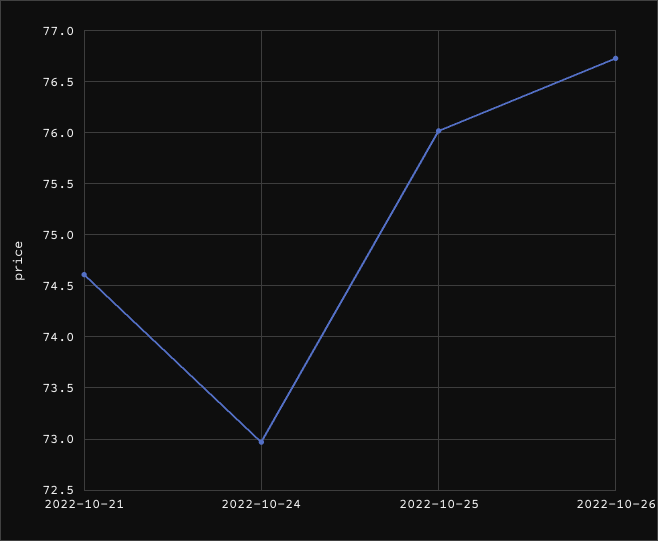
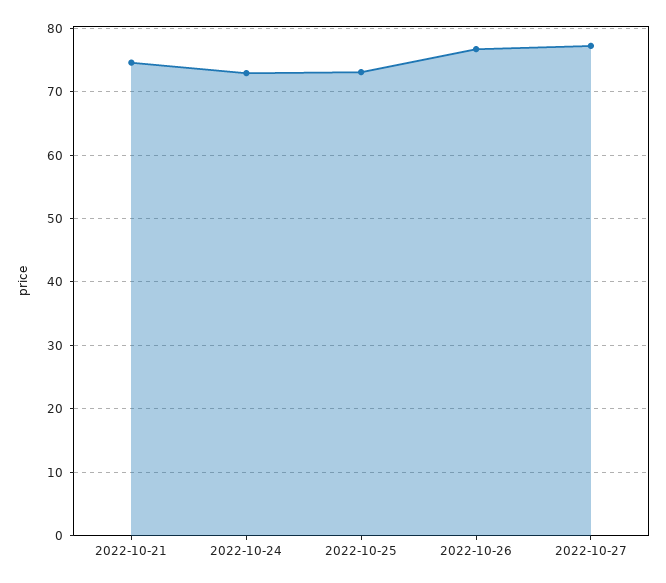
2022-10-25: 76 -> 73
2022-10-27: none -> 77

